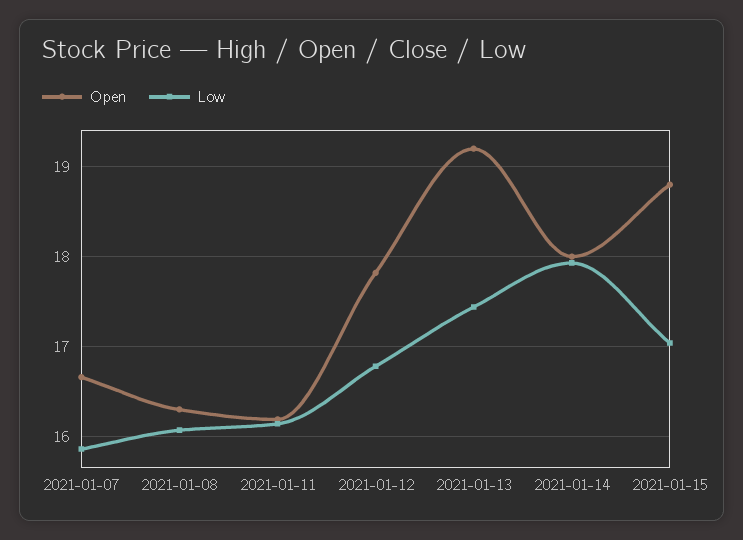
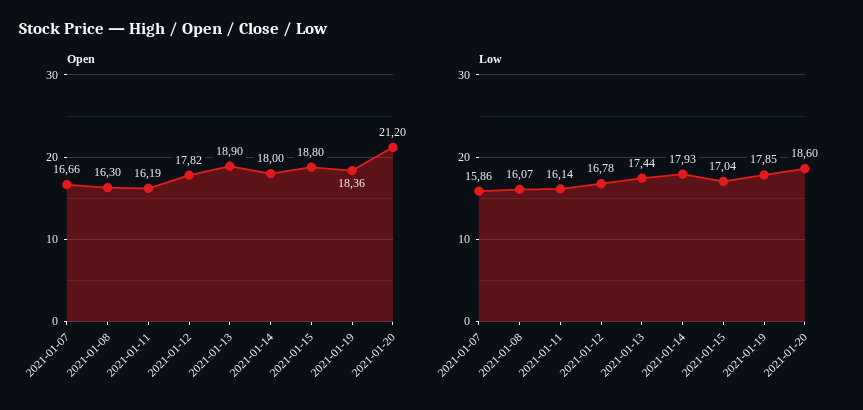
Open, 2021-01-13: 19.2 -> 18.9
Open, 2021-01-19: none -> 18.36
Open, 2021-01-20: none -> 21.2
Low, 2021-01-19: none -> 17.85
Low, 2021-01-20: none -> 18.6

